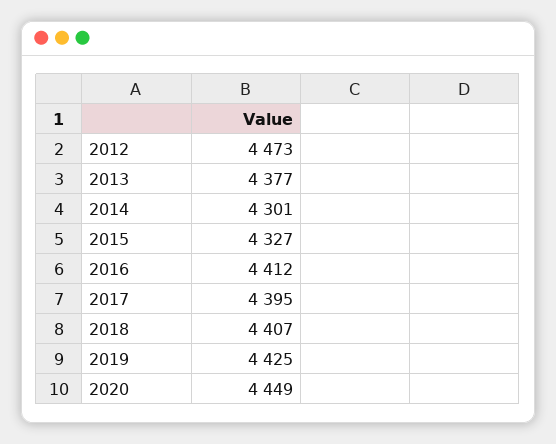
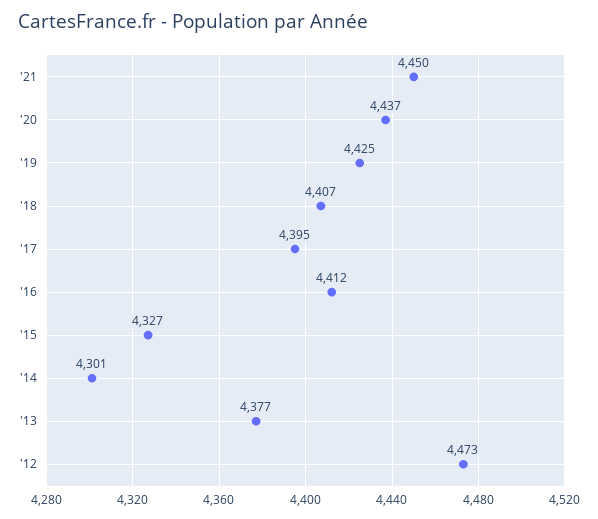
2020: 4449 -> 4437
'21: none -> 4450

